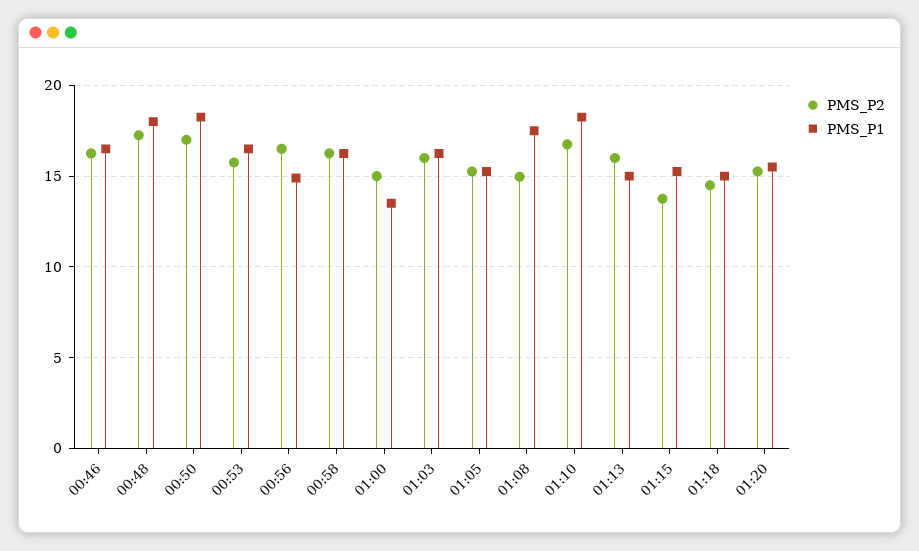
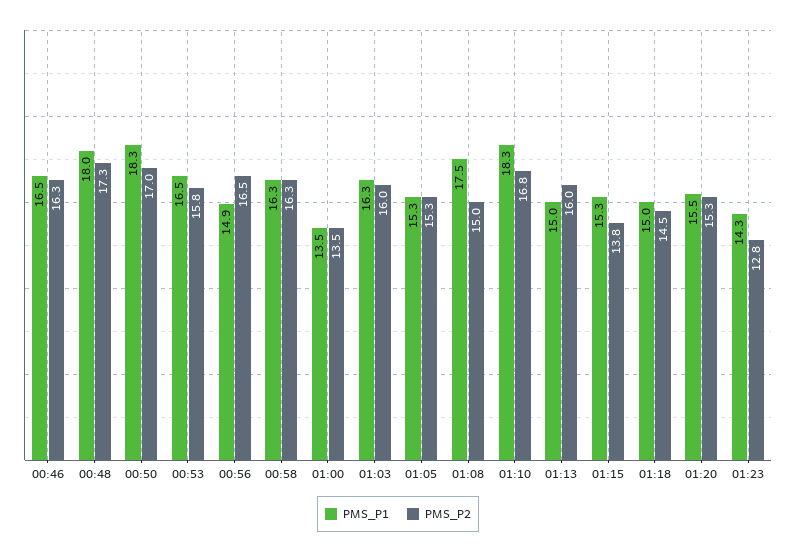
PMS_P2, 01:00: 15 -> 13.5
PMS_P1, 01:23: none -> 14.3
PMS_P2, 01:23: none -> 12.8

